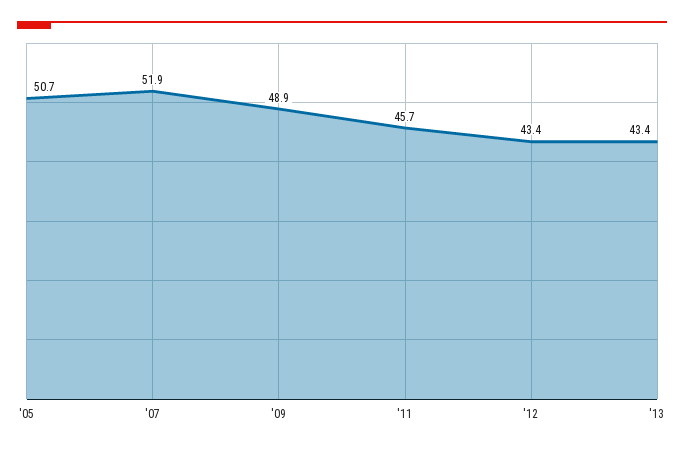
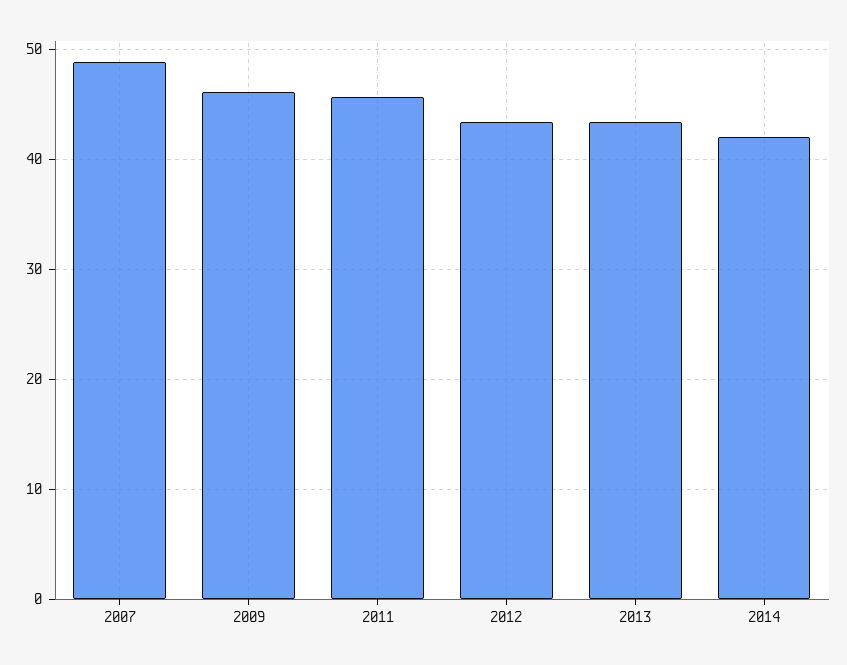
'05: 50.7 -> none
'07: 51.9 -> 49
'09: 48.9 -> 46
2014: none -> 42

